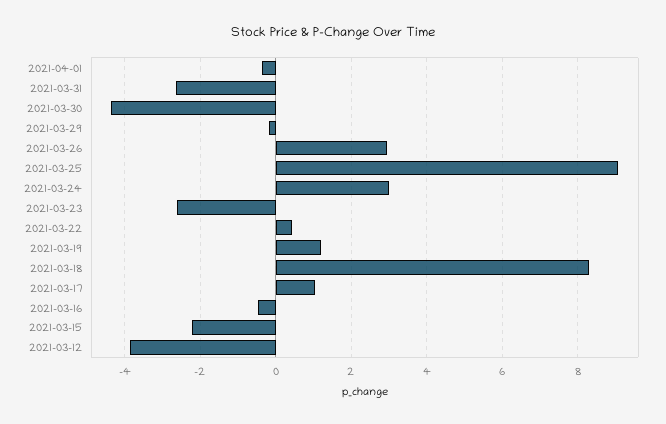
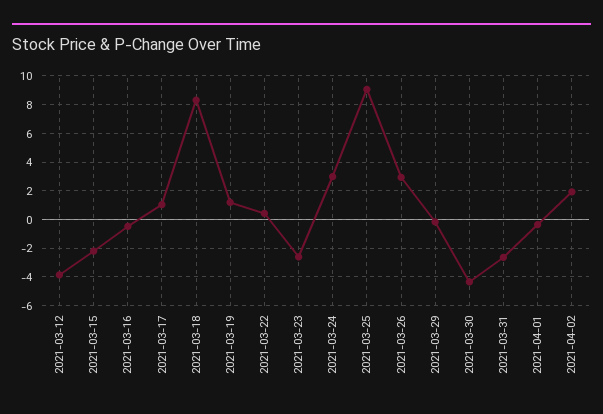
2021-04-02: none -> 2

